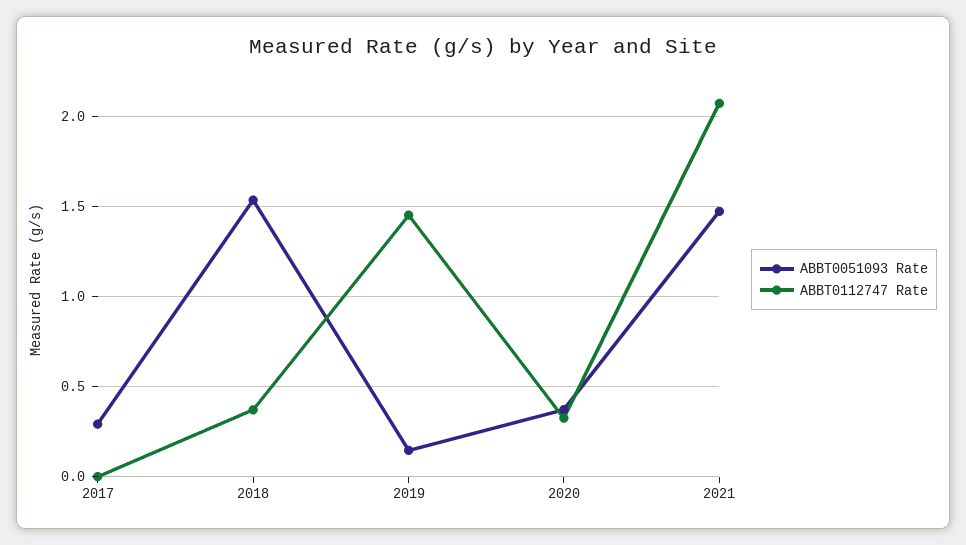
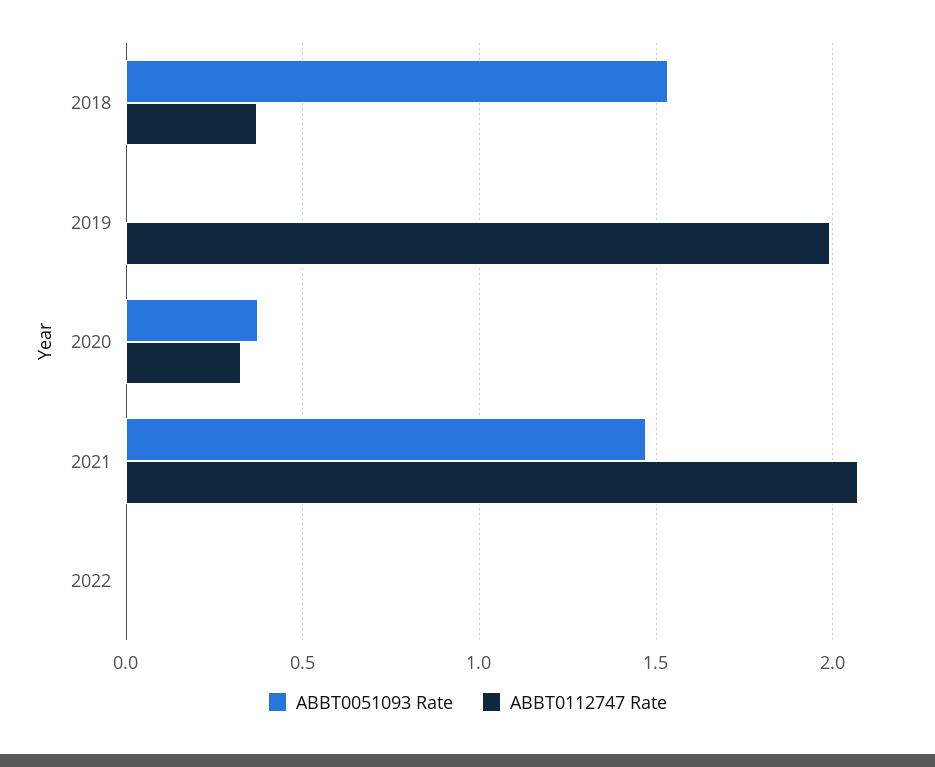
ABBT0051093 Rate, 2017: 0.3 -> none
ABBT0112747 Rate, 2017: 0 -> none
ABBT0051093 Rate, 2019: 0.15 -> 0
ABBT0112747 Rate, 2019: 1.45 -> 2
ABBT0051093 Rate, 2022: none -> 0
ABBT0112747 Rate, 2022: none -> 0

